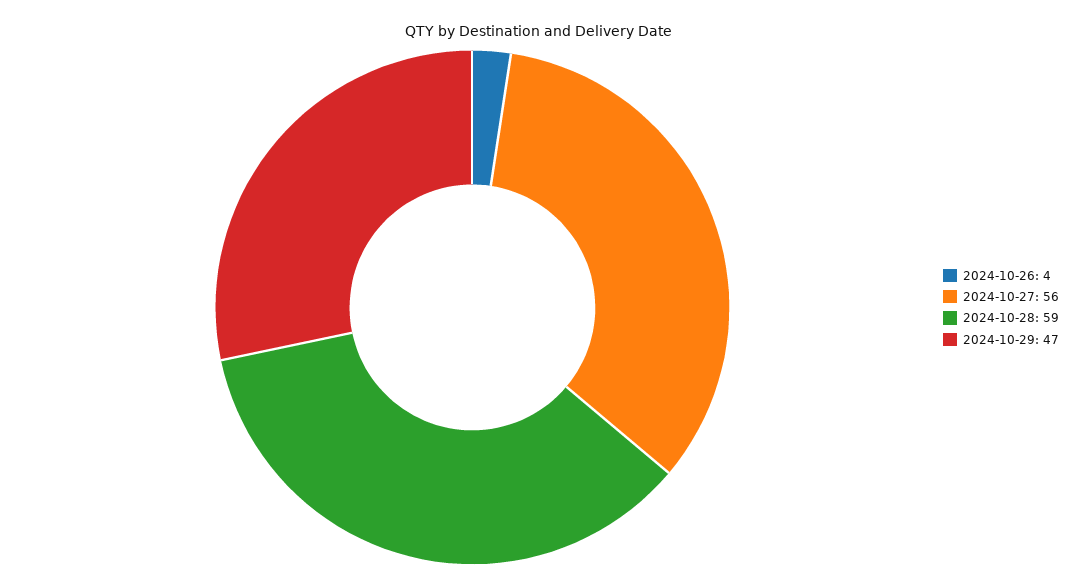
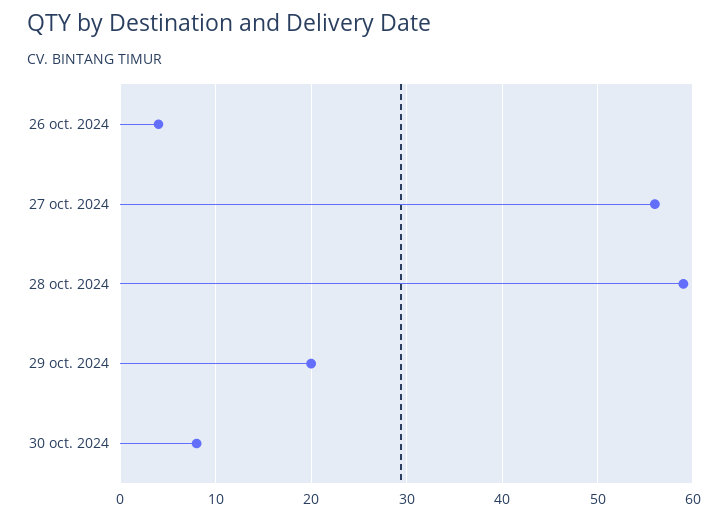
2024-10-29: 47 -> 20
30 oct. 2024: none -> 8

